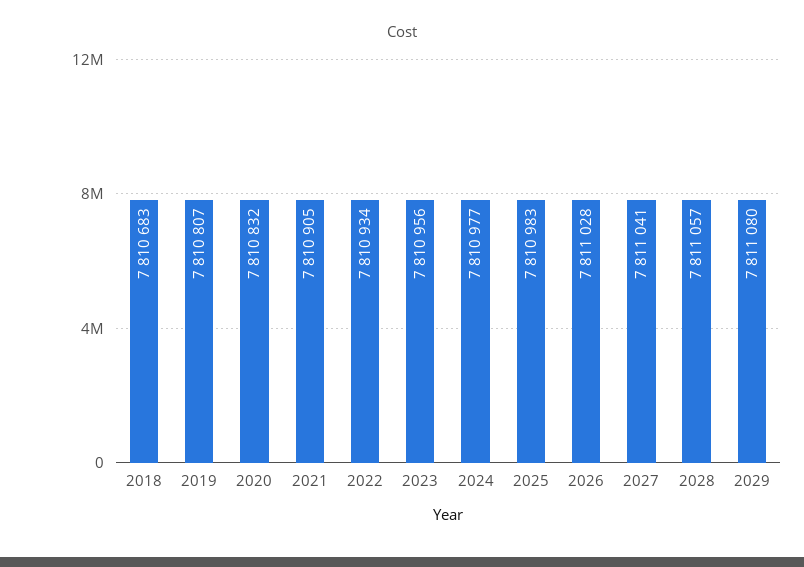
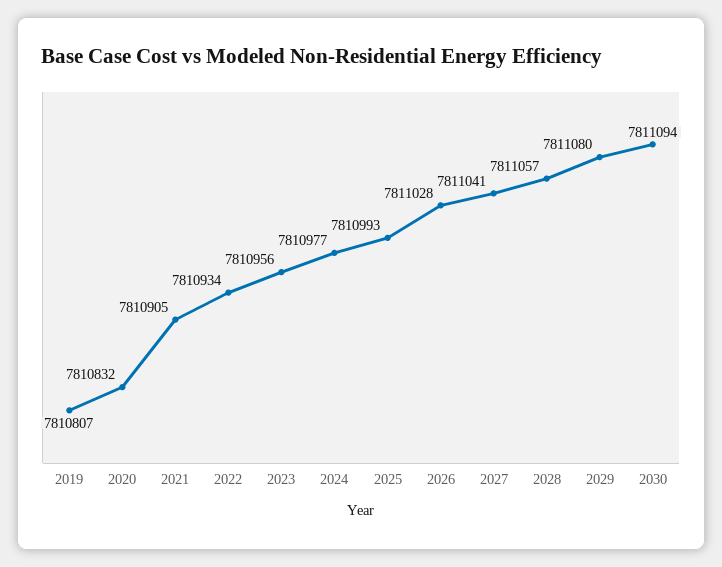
2018: 7810683 -> none
2025: 7810983 -> 7810993
2030: none -> 7811094

